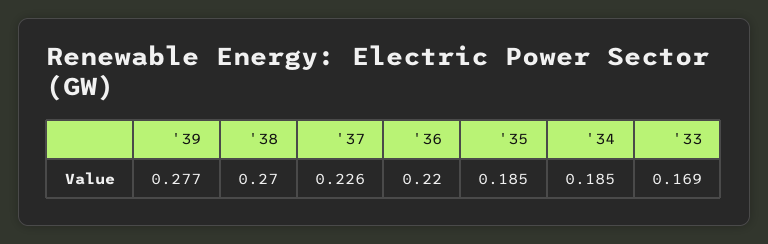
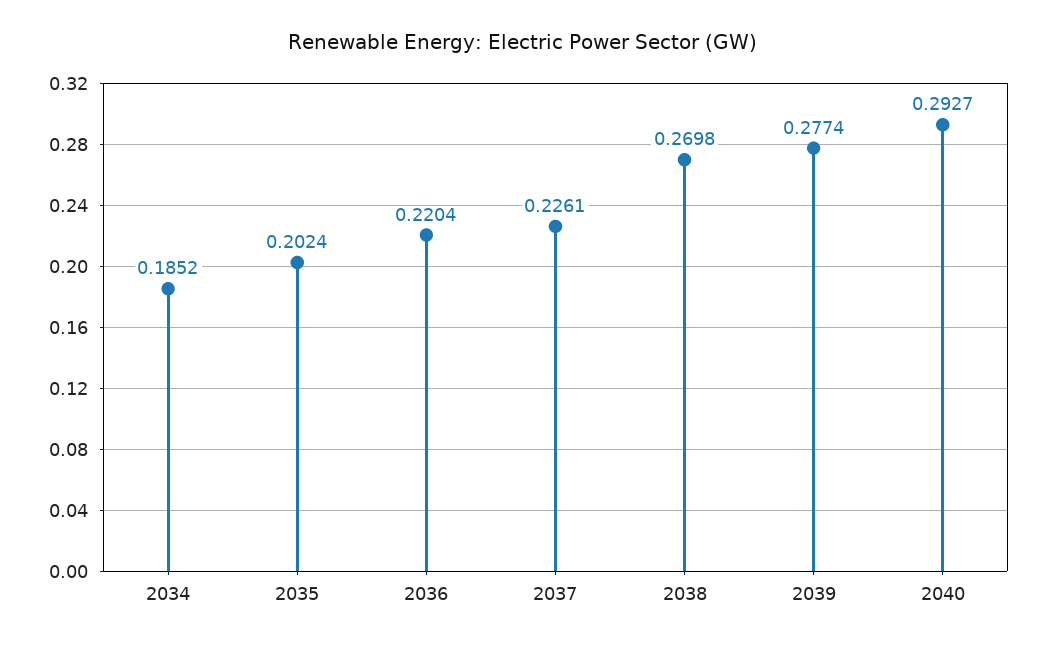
'35: 0.185 -> 0.2024
'33: 0.169 -> none
2040: none -> 0.2927

